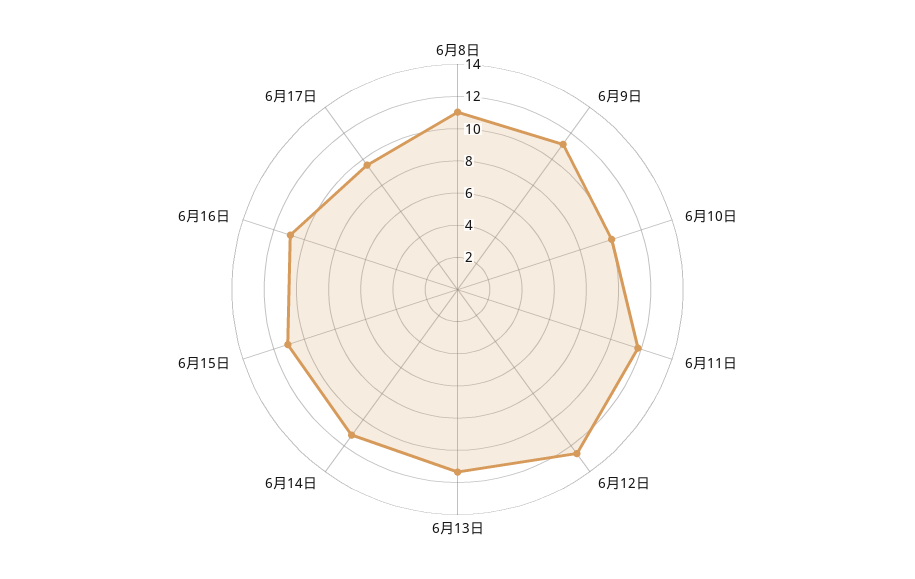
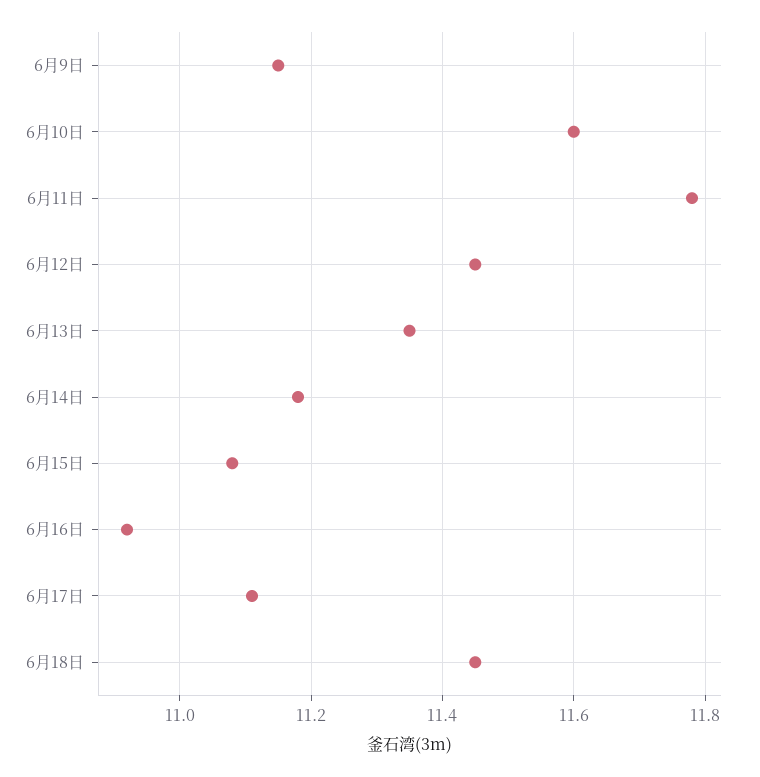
6月8日: 11 -> none
6月10日: 10 -> 11.6
6月12日: 12.5 -> 11.45
6月17日: 9.5 -> 11.1
6月18日: none -> 11.45

